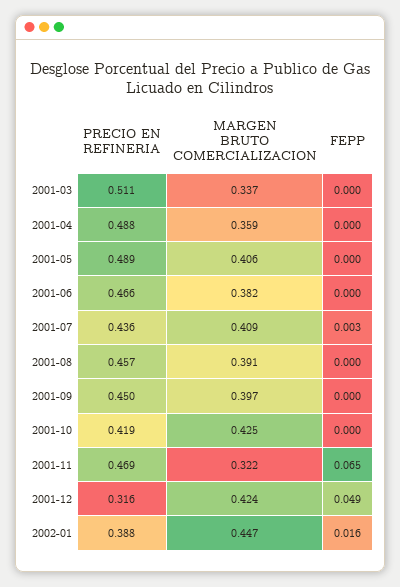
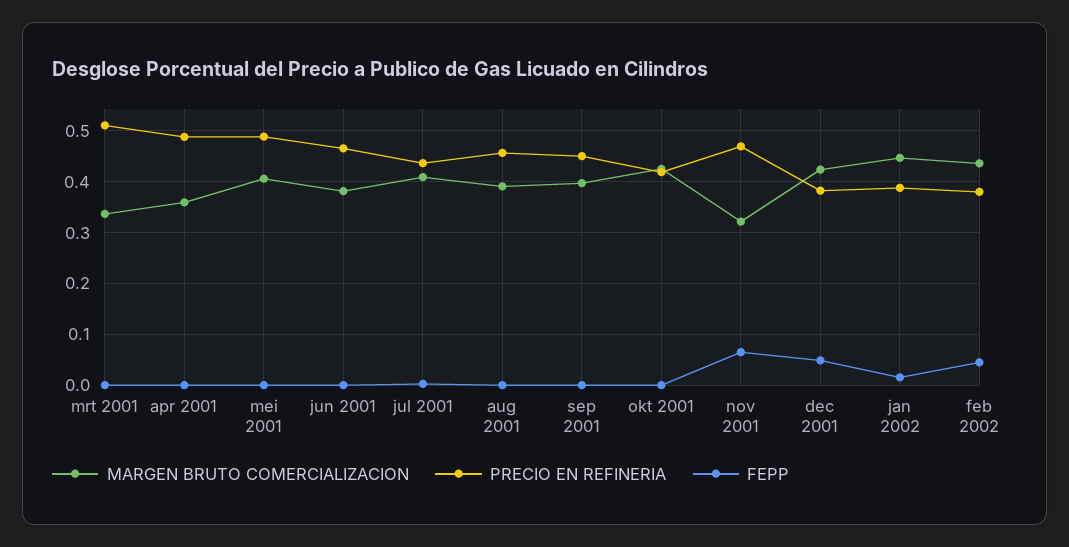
PRECIO EN REFINERIA, 2001-12: 0.316 -> 0.38
MARGEN BRUTO COMERCIALIZACION, feb 2002: none -> 0.44
PRECIO EN REFINERIA, feb 2002: none -> 0.38
FEPP, feb 2002: none -> 0.04

